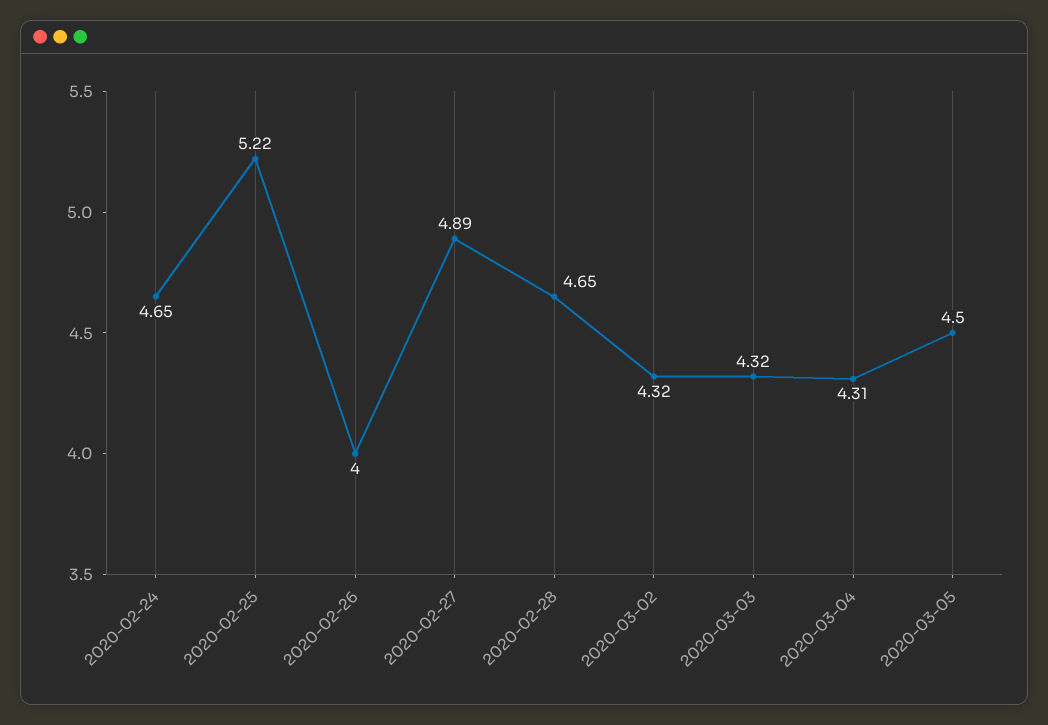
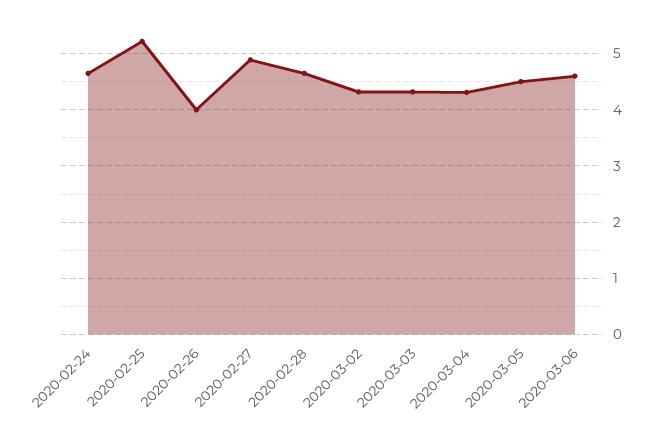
2020-03-06: none -> 4.6

